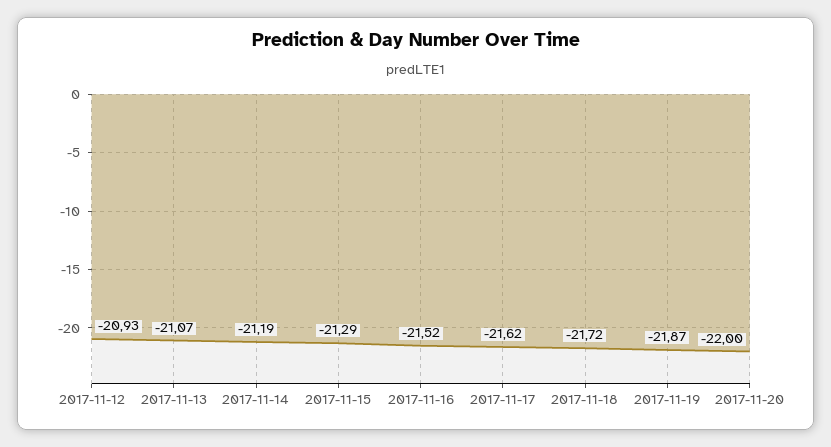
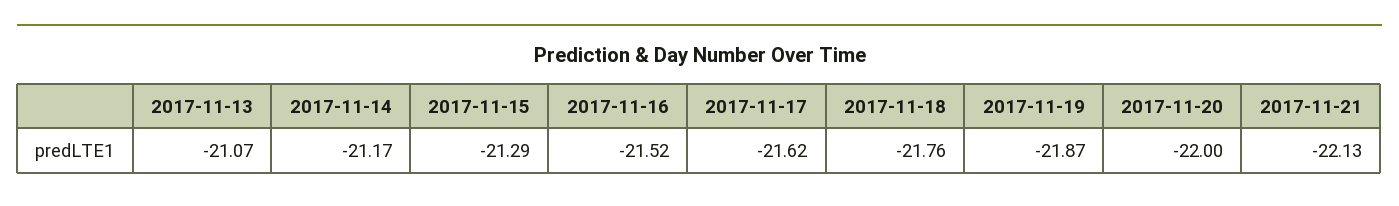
2017-11-12: -20.93 -> none
2017-11-14: -21.19 -> -21.17
2017-11-18: -21.72 -> -21.76
2017-11-21: none -> -22.13

